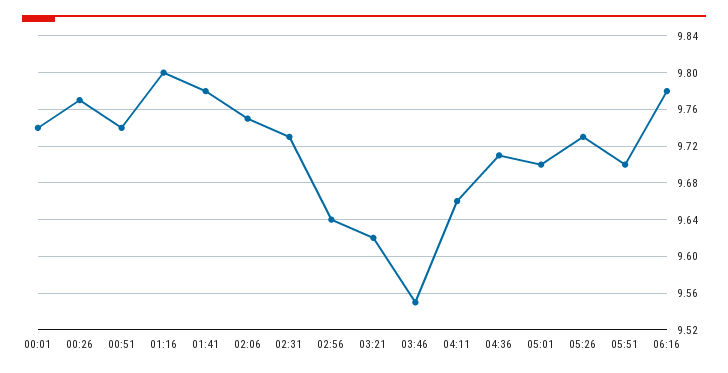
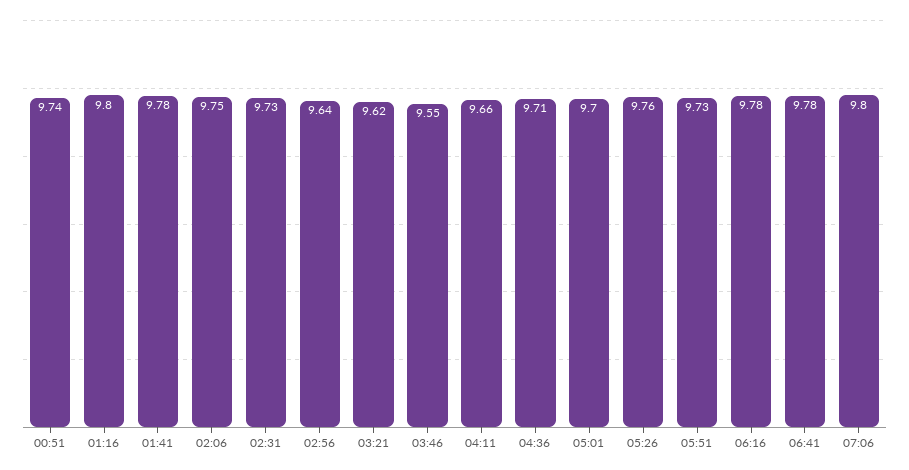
00:01: 9.74 -> none
00:26: 9.77 -> none
05:26: 9.73 -> 9.76
05:51: 9.7 -> 9.73
06:41: none -> 9.78
07:06: none -> 9.8

